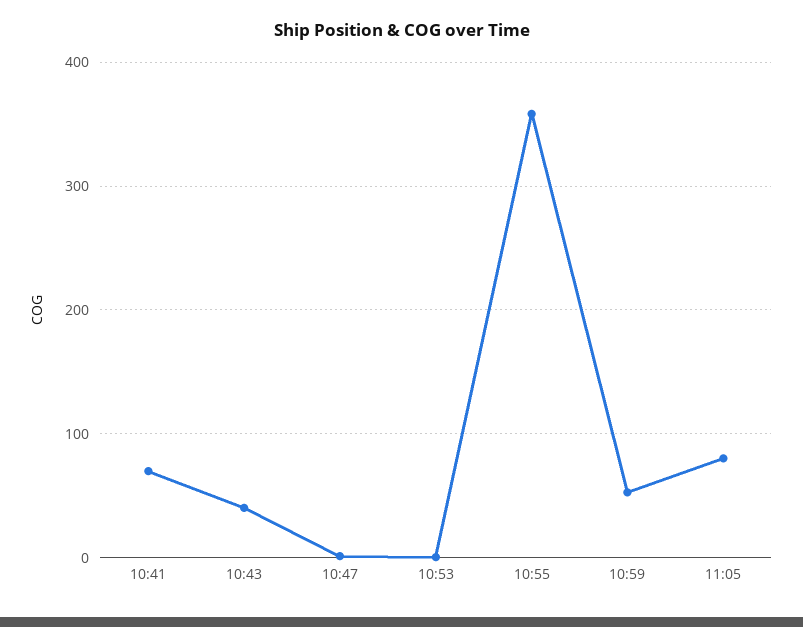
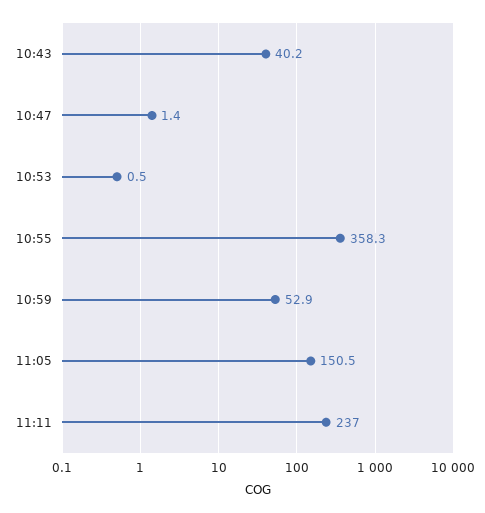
10:41: 70 -> none
11:05: 80 -> 150.5
11:11: none -> 237

